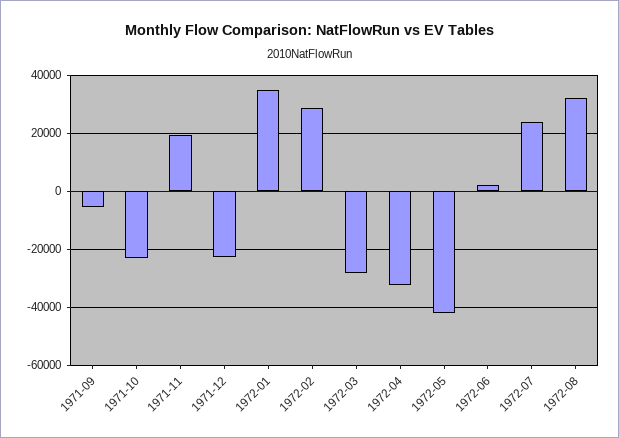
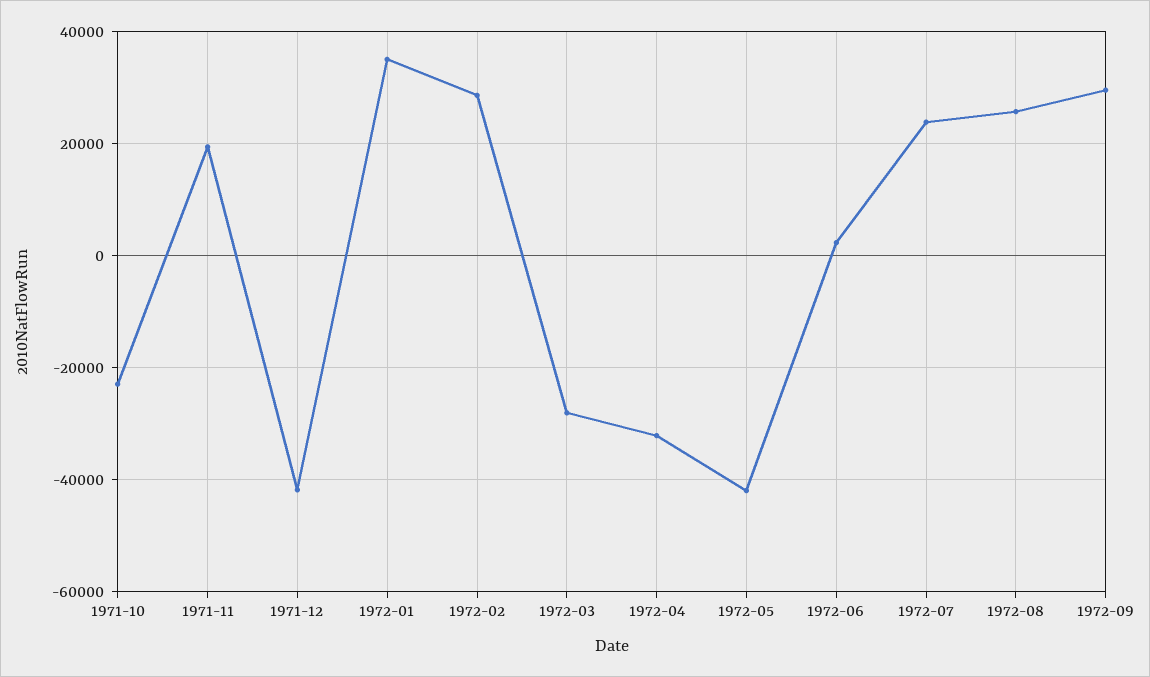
1971-09: -5000 -> none
1971-12: -22500 -> -42000
1972-08: 32500 -> 26000
1972-09: none -> 30000

